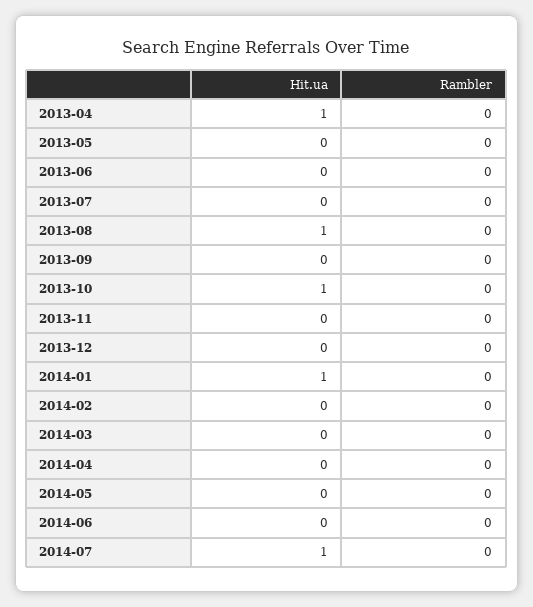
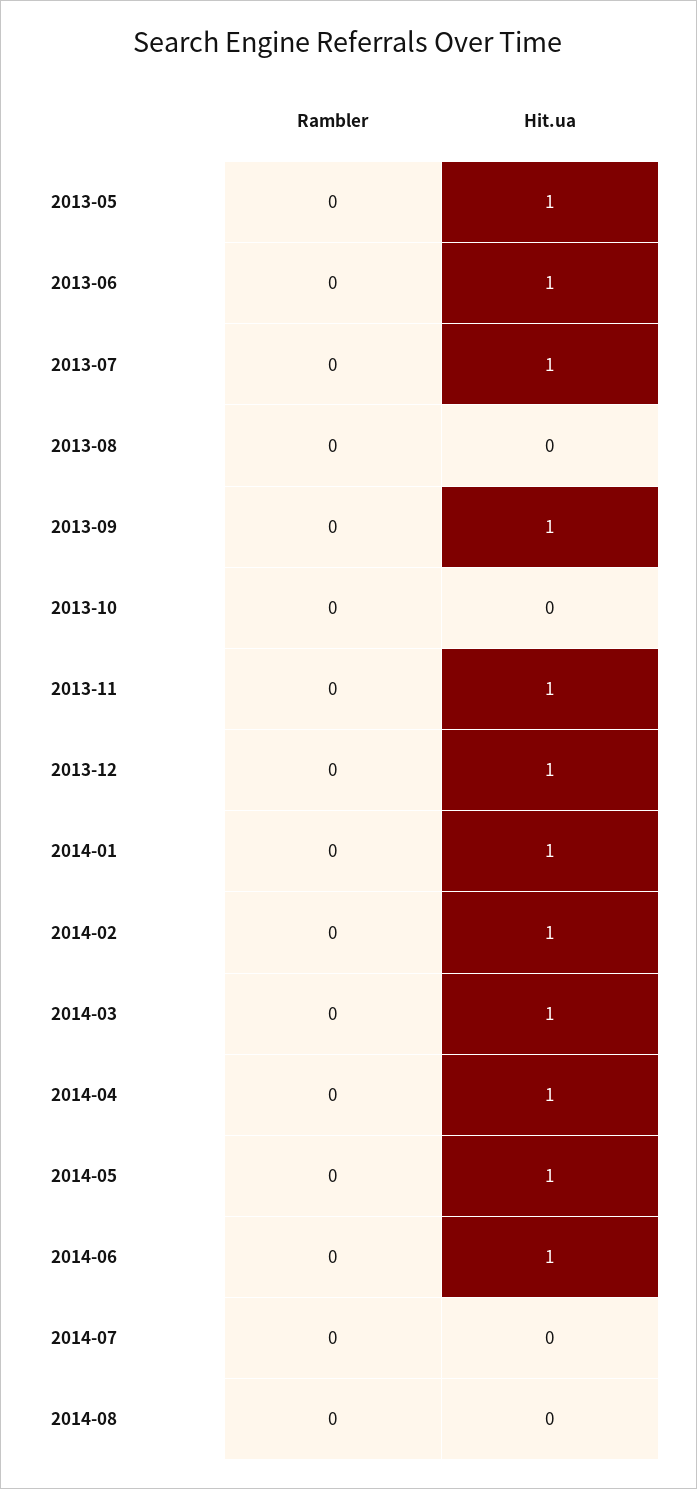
Hit.ua, 2013-04: 1 -> none
Rambler, 2013-04: 0 -> none
Hit.ua, 2013-05: 0 -> 1
Hit.ua, 2013-06: 0 -> 1
Hit.ua, 2013-07: 0 -> 1
Hit.ua, 2013-08: 1 -> 0
Hit.ua, 2013-09: 0 -> 1
Hit.ua, 2013-10: 1 -> 0
Hit.ua, 2013-11: 0 -> 1
Hit.ua, 2013-12: 0 -> 1
Hit.ua, 2014-02: 0 -> 1
Hit.ua, 2014-03: 0 -> 1
Hit.ua, 2014-04: 0 -> 1
Hit.ua, 2014-05: 0 -> 1
Hit.ua, 2014-06: 0 -> 1
Hit.ua, 2014-07: 1 -> 0
Rambler, 2014-08: none -> 0
Hit.ua, 2014-08: none -> 0

